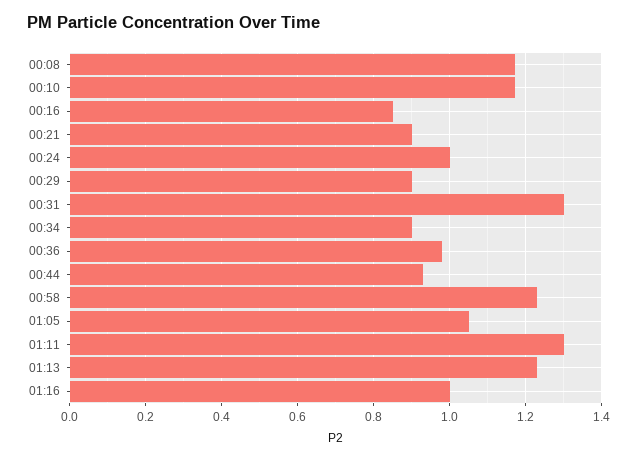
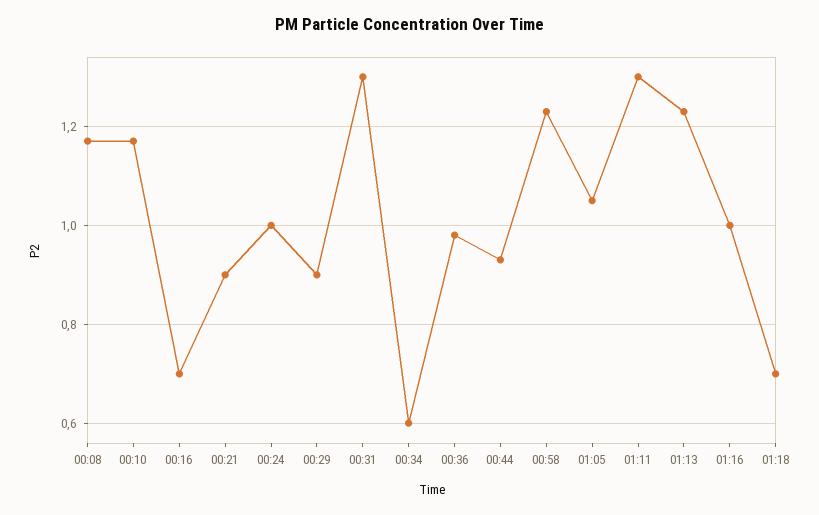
00:16: 0.85 -> 0.7
00:34: 0.9 -> 0.6
01:18: none -> 0.7

